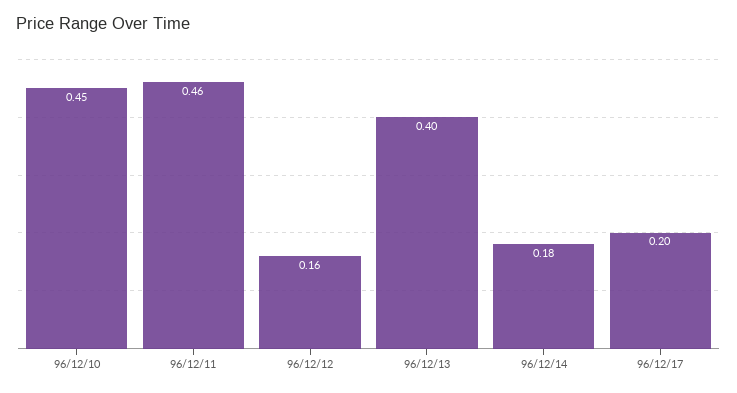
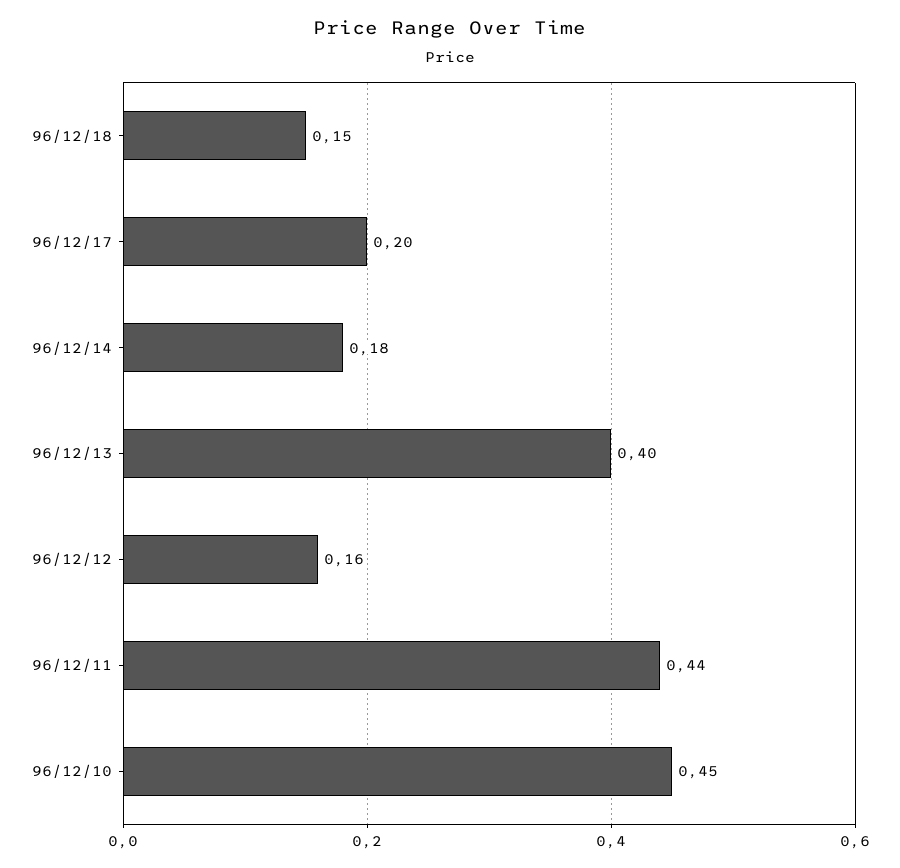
96/12/11: 0.46 -> 0.44
96/12/18: none -> 0.15

